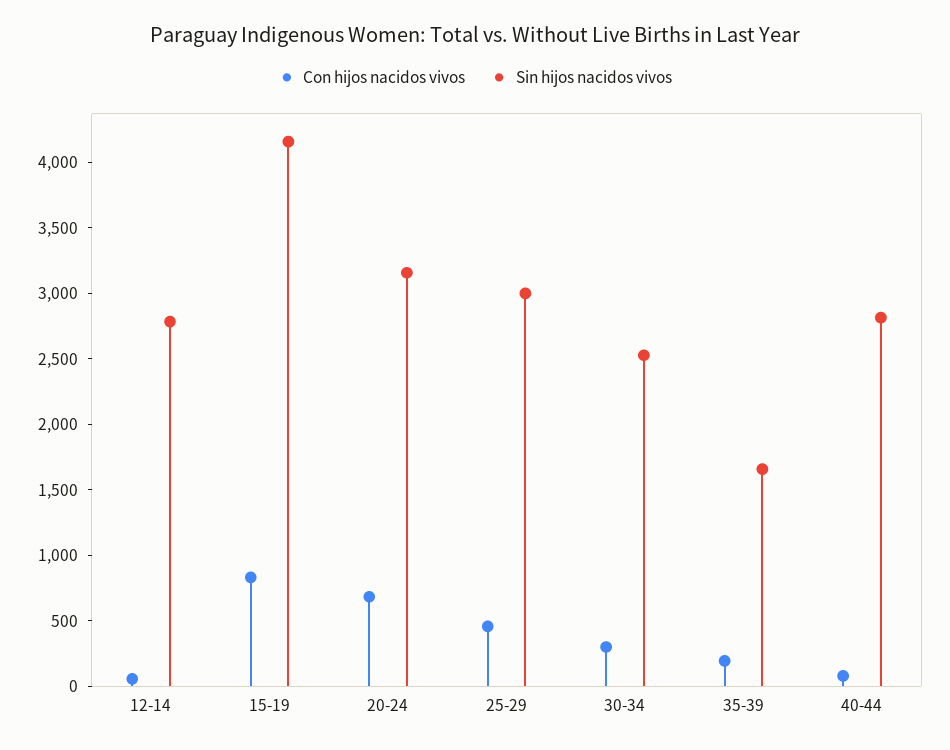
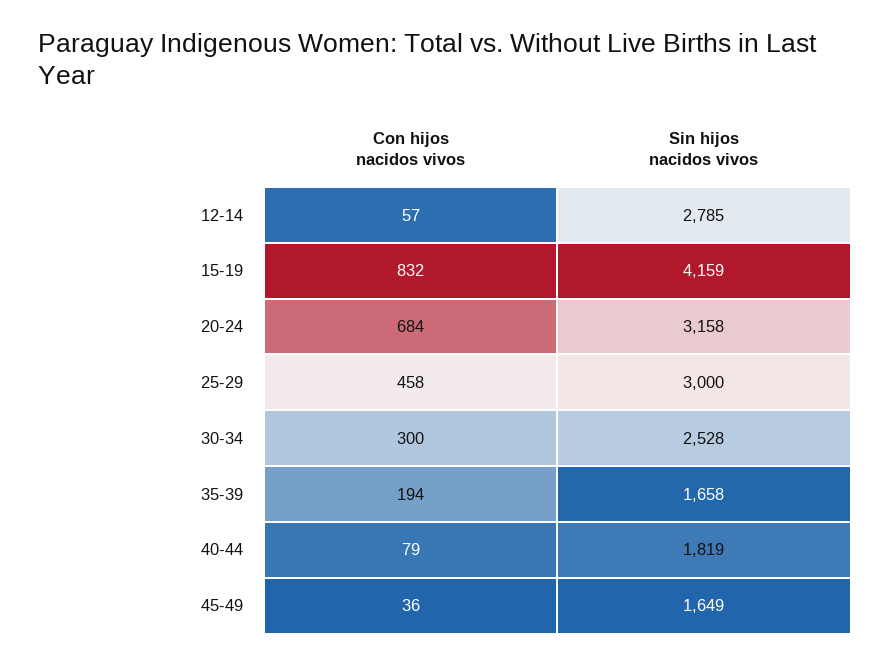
Sin hijos nacidos vivos, 40-44: 2800 -> 1819
Con hijos nacidos vivos, 45-49: none -> 36
Sin hijos nacidos vivos, 45-49: none -> 1649

